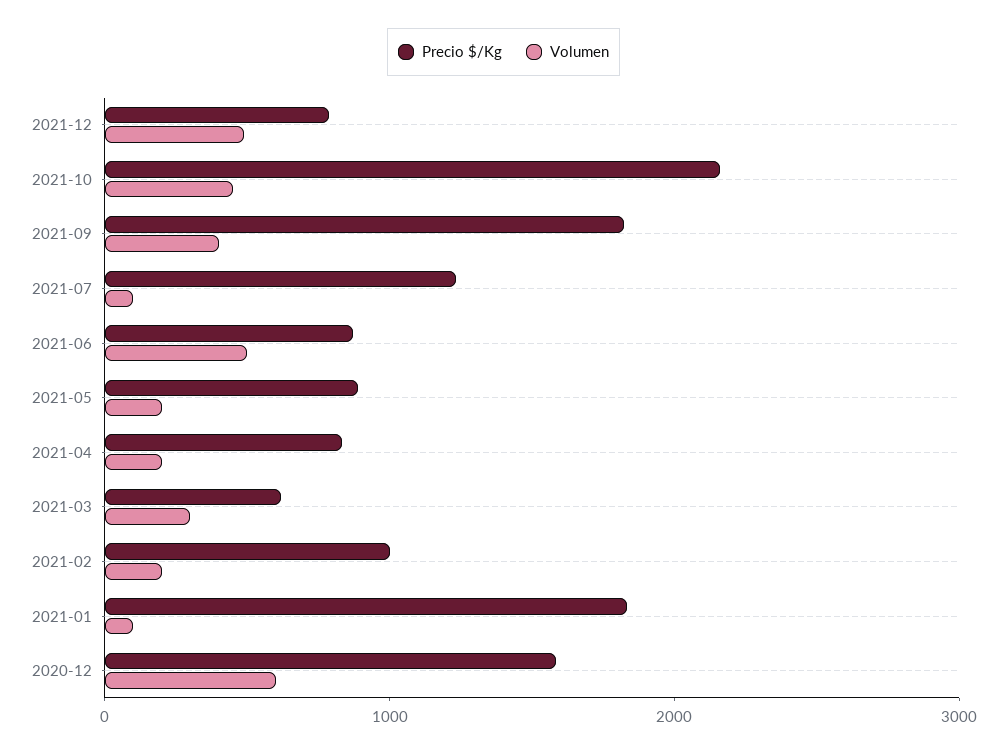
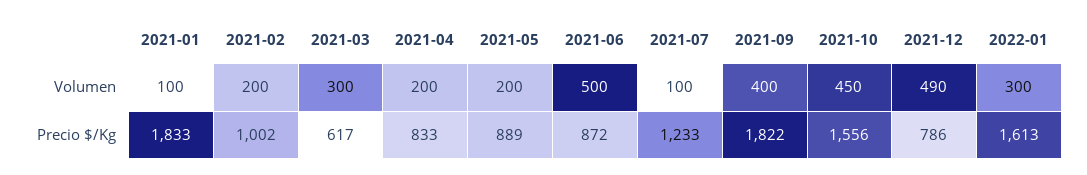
Precio $/Kg, 2021-10: 2200 -> 1556
Precio $/Kg, 2020-12: 1600 -> none
Volumen, 2020-12: 600 -> none
Volumen, 2022-01: none -> 300
Precio $/Kg, 2022-01: none -> 1613

